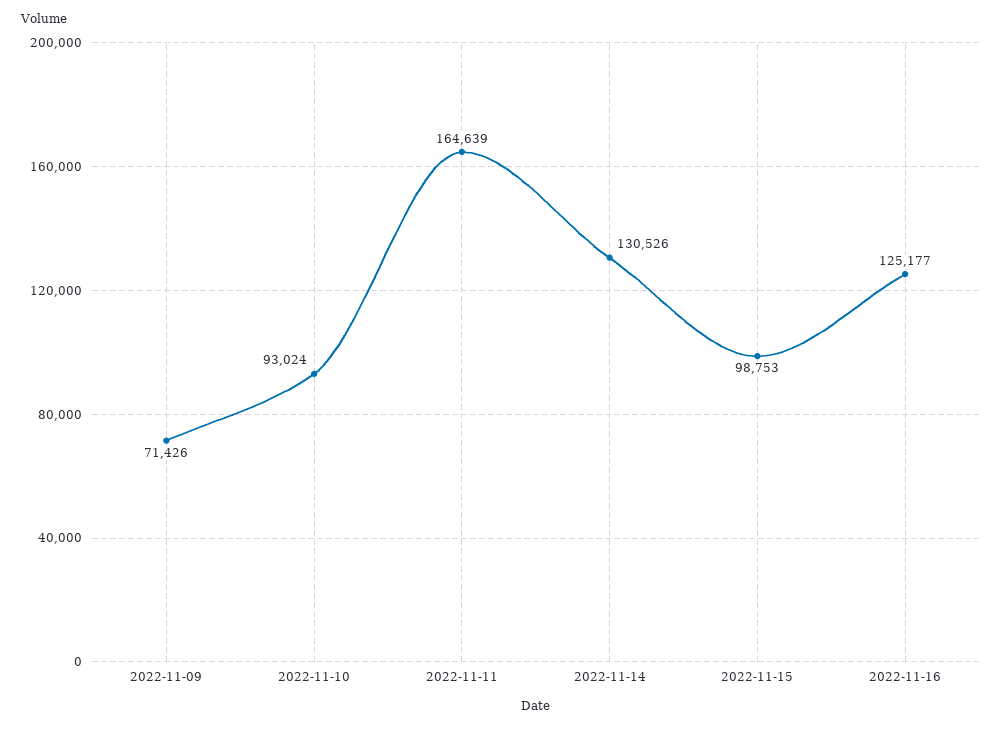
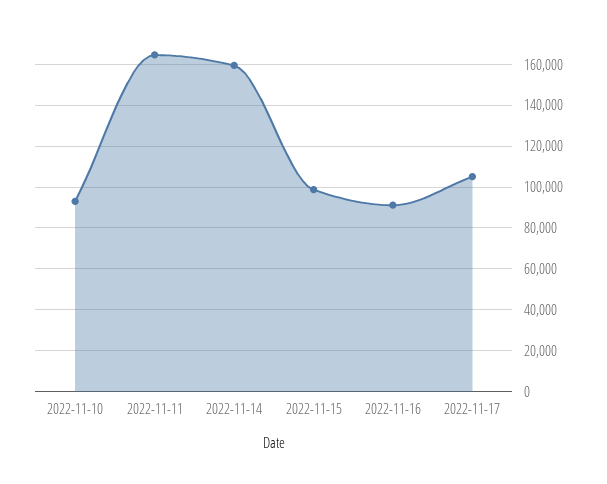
2022-11-09: 71426 -> none
2022-11-14: 130526 -> 160000
2022-11-16: 125177 -> 90000
2022-11-17: none -> 105000

